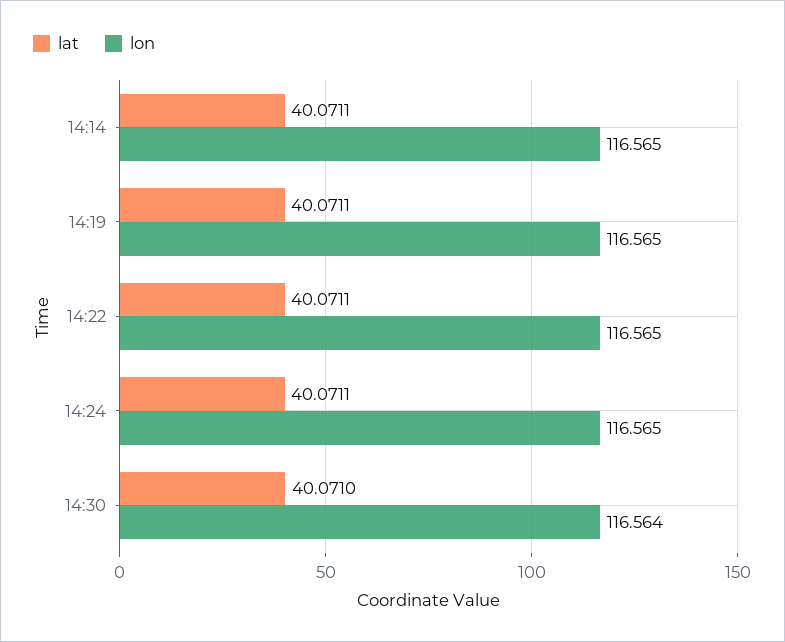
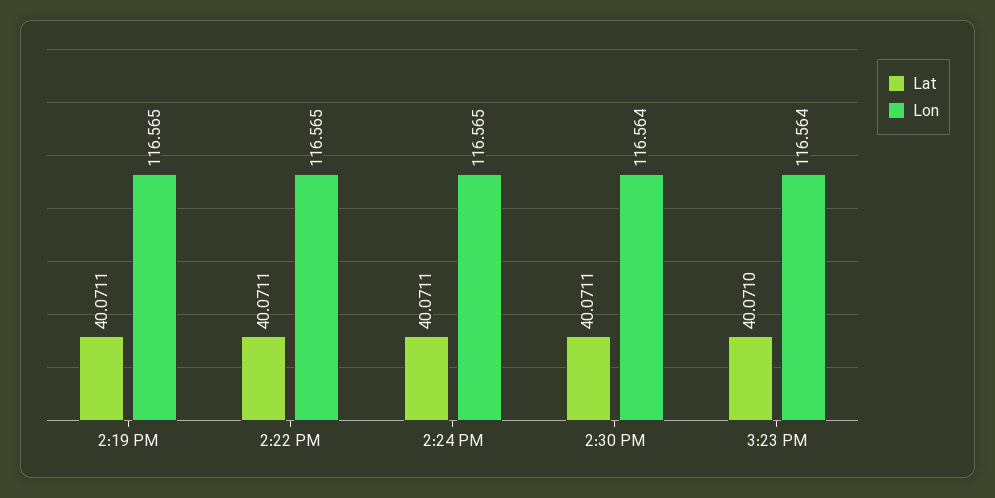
lat, 14:14: 40.0711 -> none
lon, 14:14: 116.565 -> none
lat, 14:30: 40.071 -> 40.0711
lat, 3:23 PM: none -> 40.071
lon, 3:23 PM: none -> 116.564

